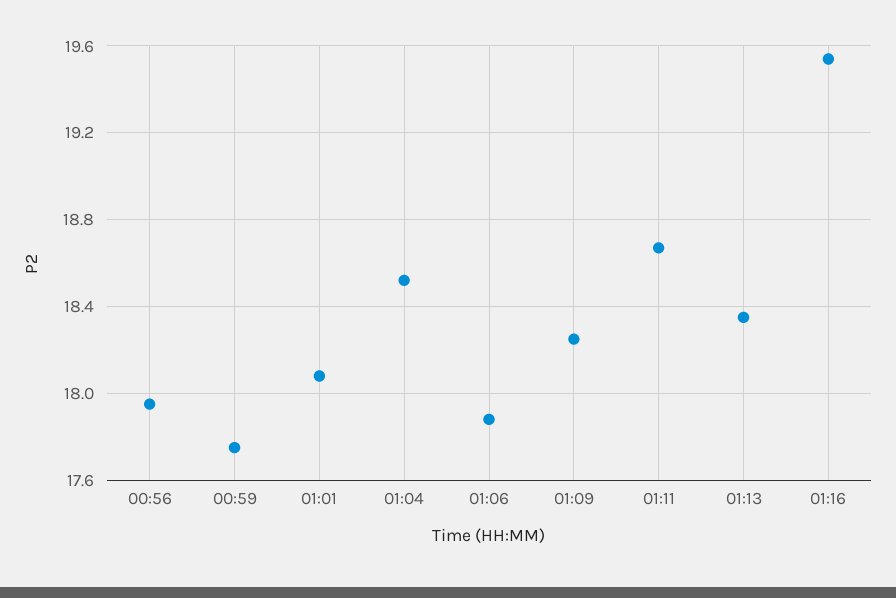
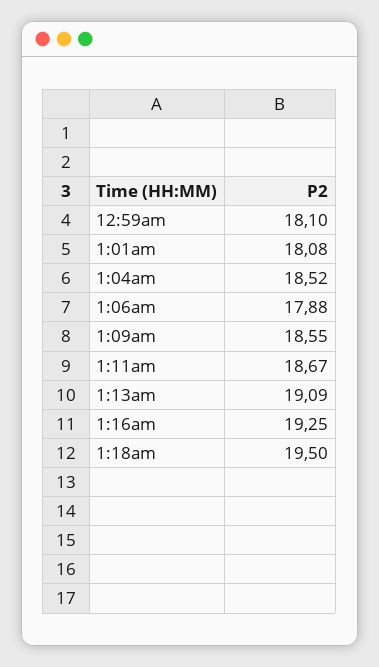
00:56: 17.95 -> none
00:59: 17.75 -> 18.1
01:09: 18.25 -> 18.55
01:13: 18.35 -> 19.09
01:16: 19.55 -> 19.25
1:18am: none -> 19.5

